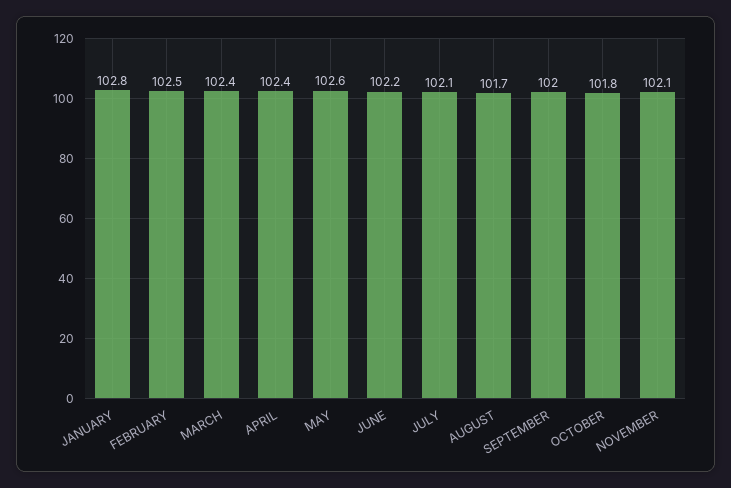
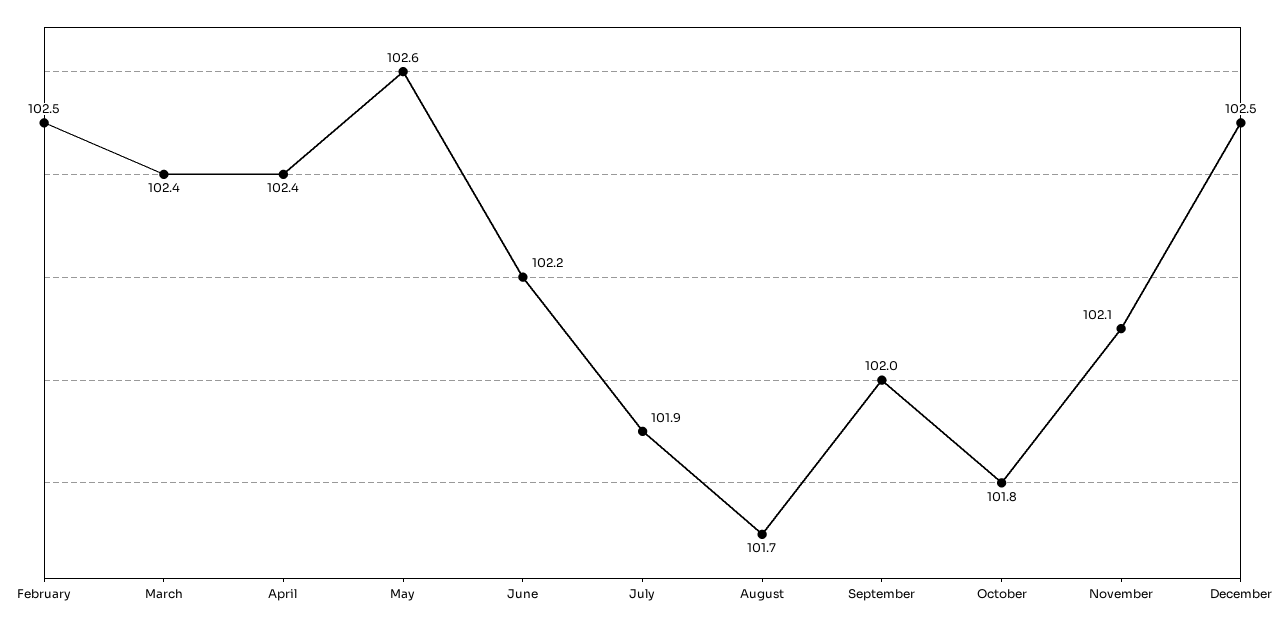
JANUARY: 102.8 -> none
JULY: 102.1 -> 101.9
December: none -> 102.5

